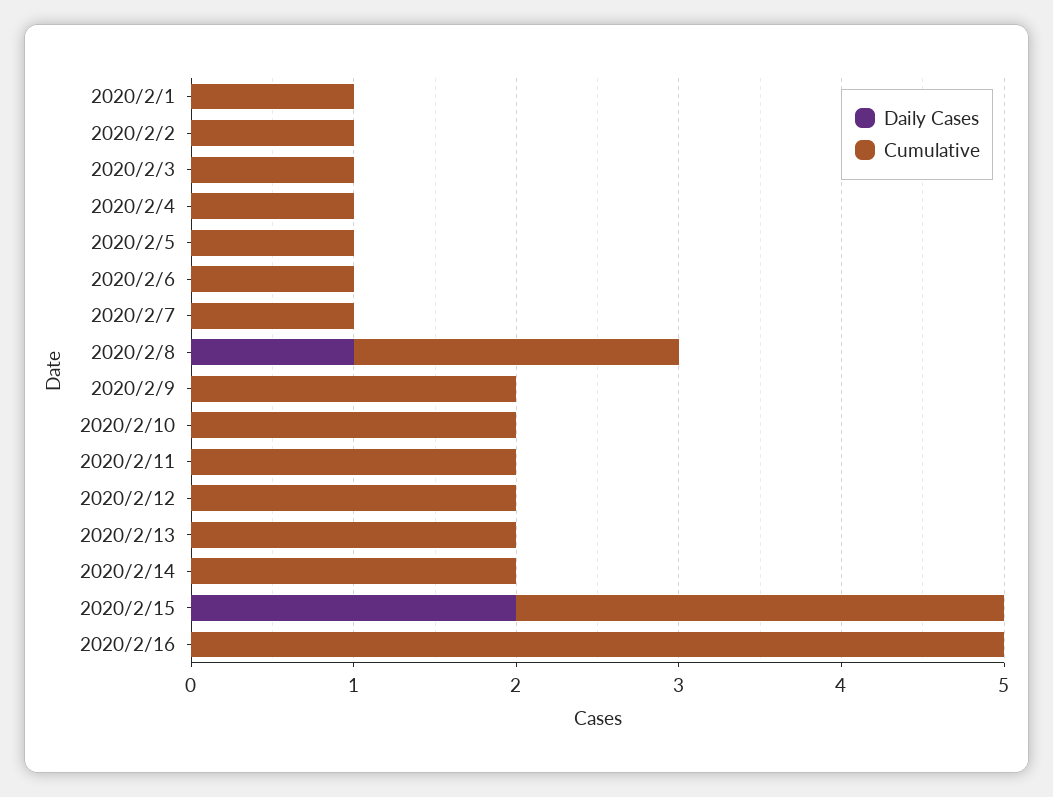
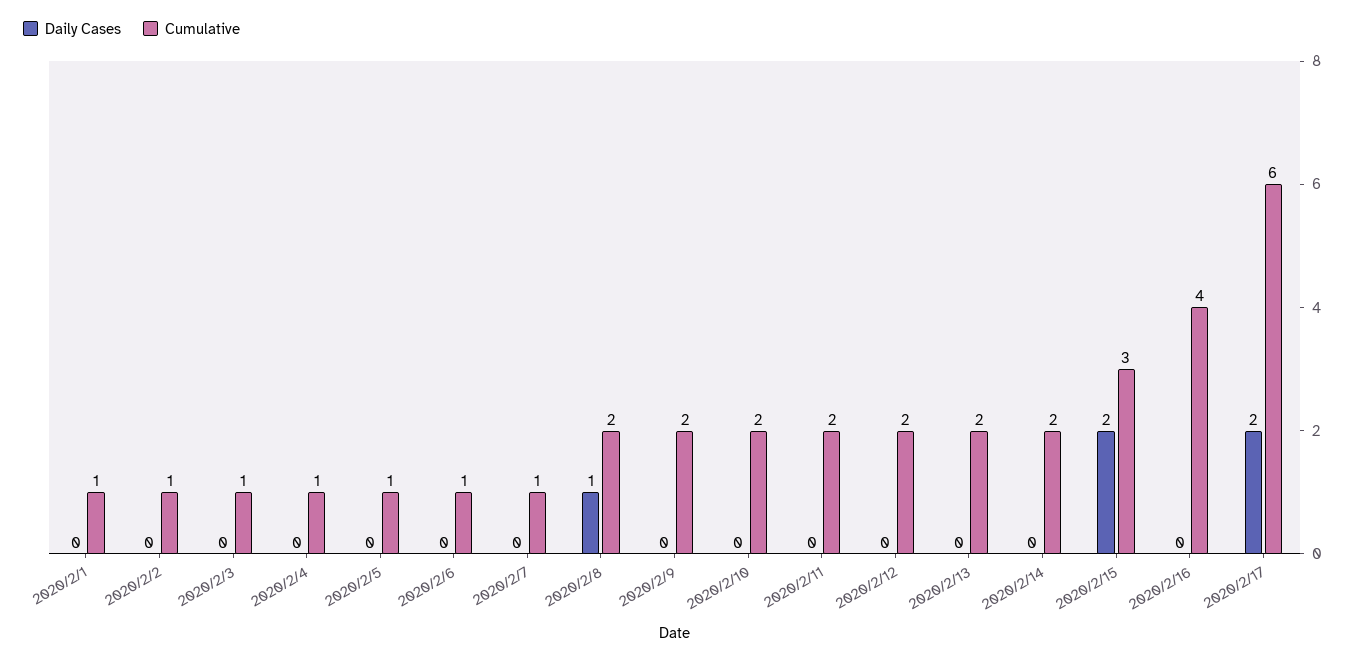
Cumulative, 2020/2/16: 5 -> 4
Daily Cases, 2020/2/17: none -> 2
Cumulative, 2020/2/17: none -> 6

